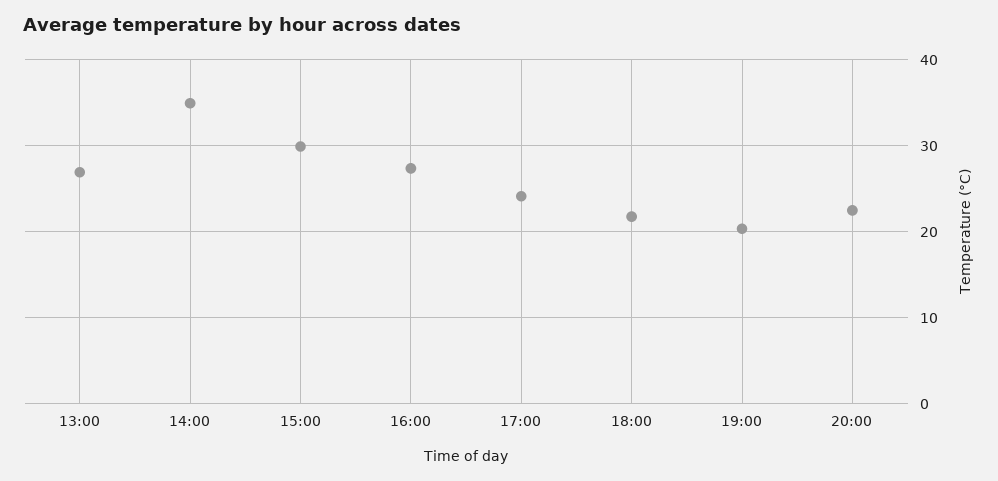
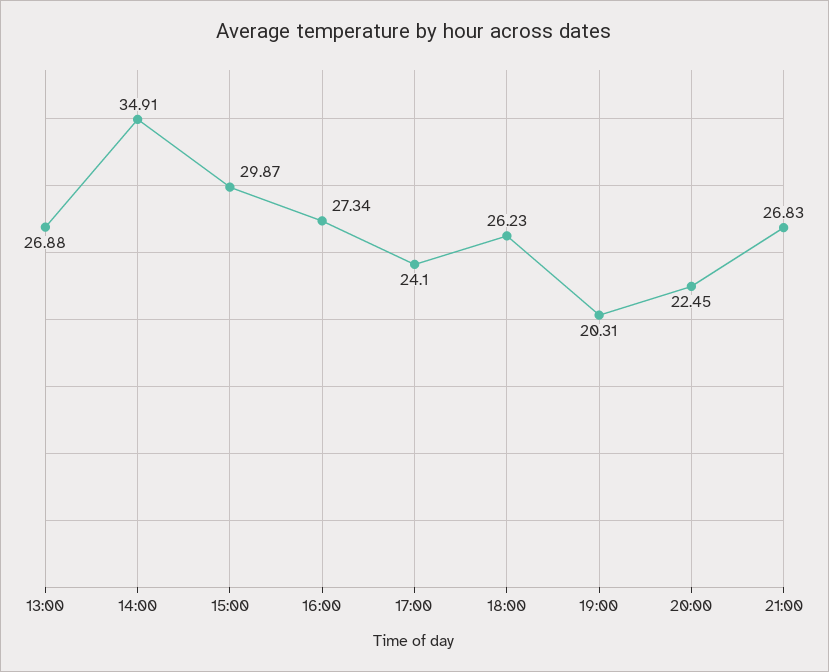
18:00: 22 -> 26.23
21:00: none -> 26.83

